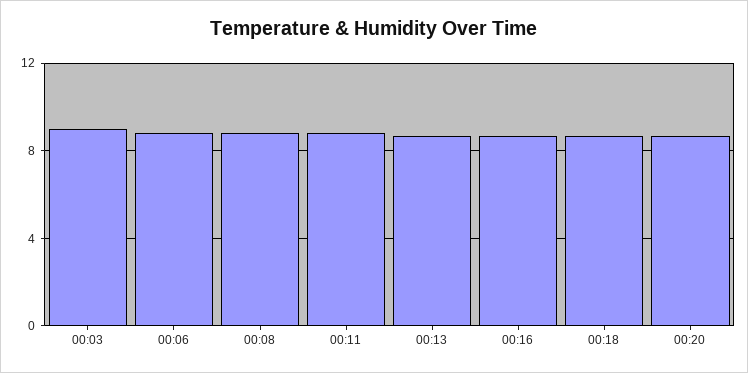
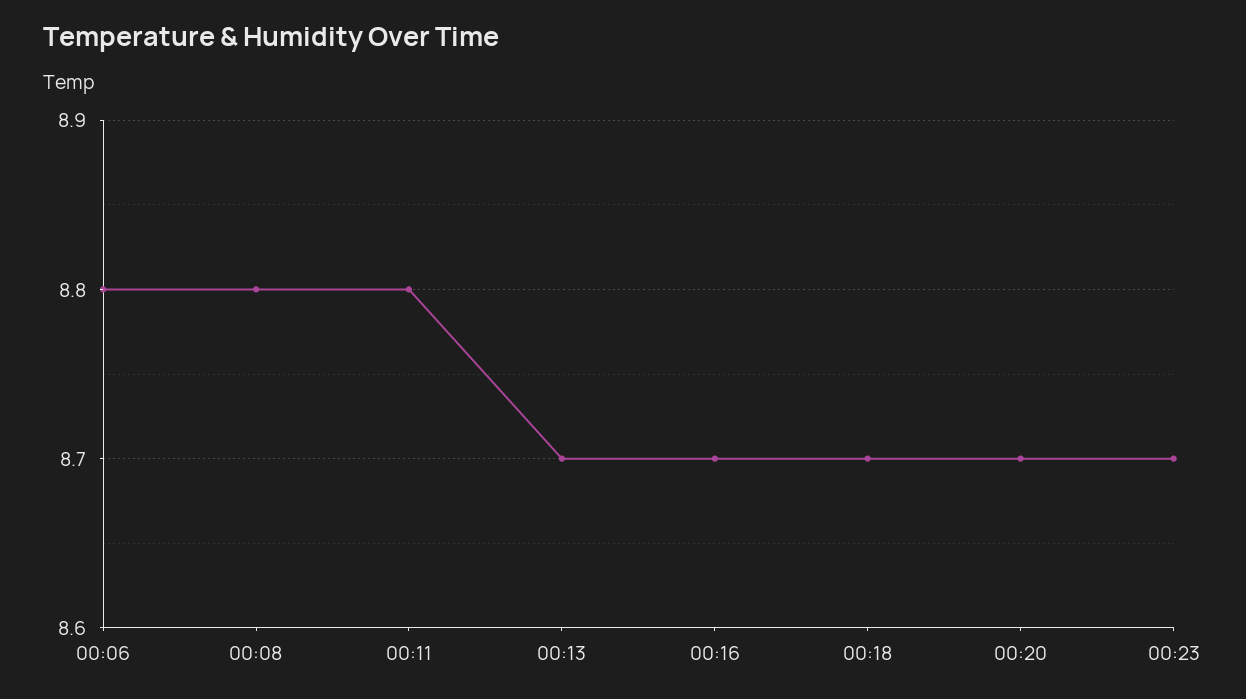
00:03: 9 -> none
00:23: none -> 8.7

